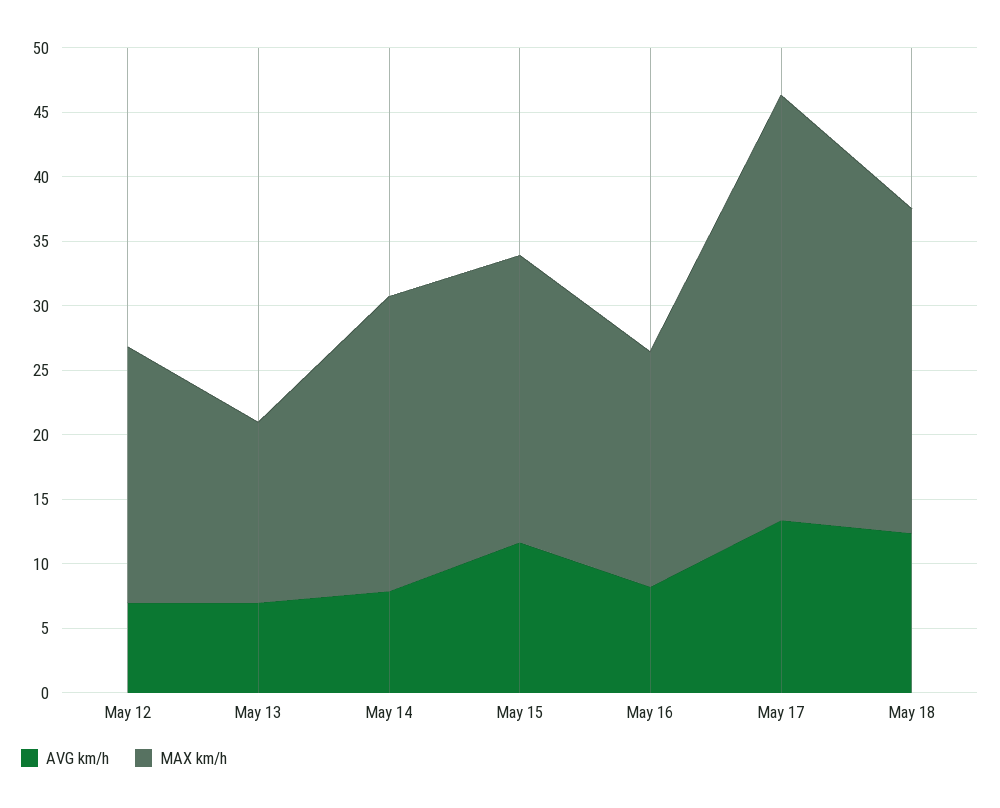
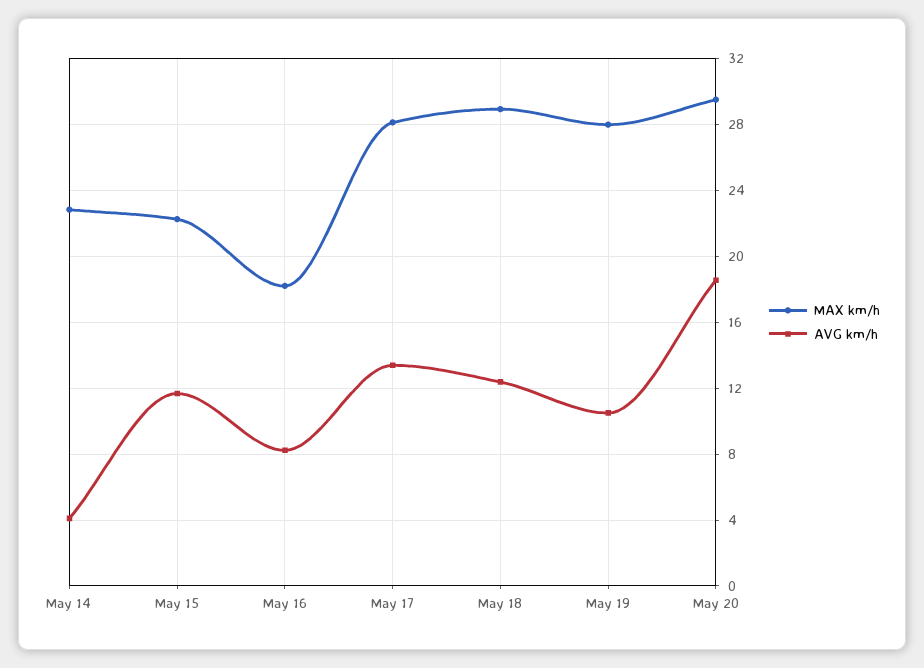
AVG km/h, May 12: 7 -> none
MAX km/h, May 12: 20 -> none
AVG km/h, May 13: 7 -> none
MAX km/h, May 13: 14 -> none
AVG km/h, May 14: 8 -> 4
MAX km/h, May 17: 33 -> 28
MAX km/h, May 18: 25 -> 29
MAX km/h, May 19: none -> 28
AVG km/h, May 19: none -> 10.5
MAX km/h, May 20: none -> 29.5
AVG km/h, May 20: none -> 18.5

